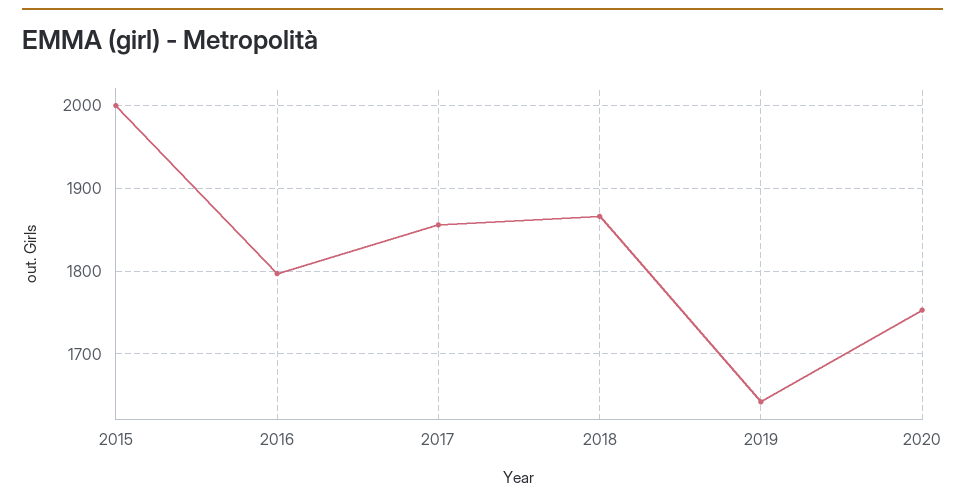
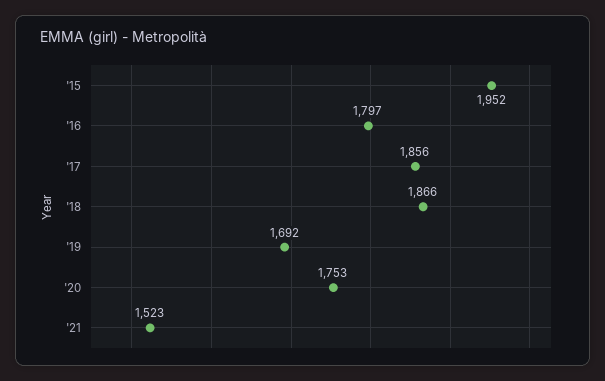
2015: 2000 -> 1952
2019: 1640 -> 1692
'21: none -> 1523

